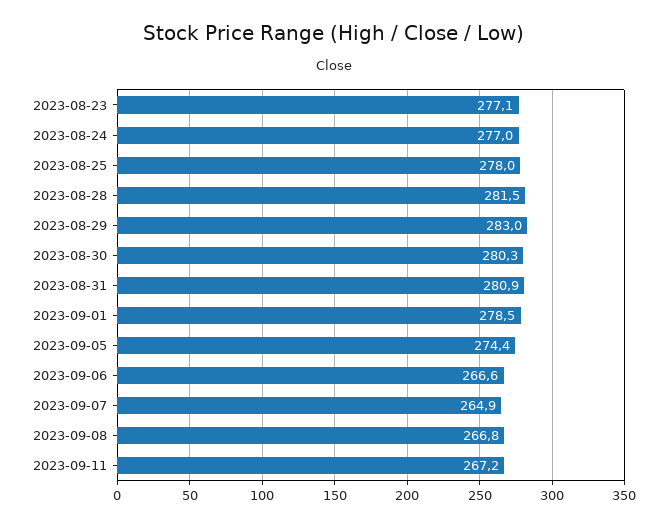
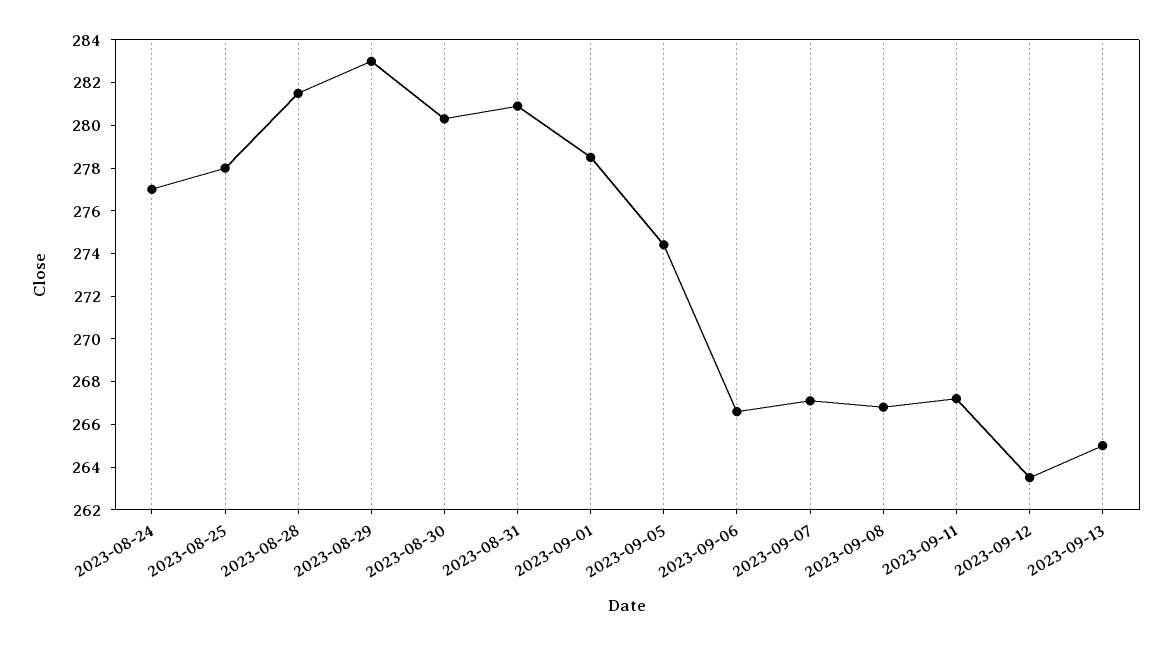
2023-08-23: 277.1 -> none
2023-09-07: 264.9 -> 267
2023-09-12: none -> 263.5
2023-09-13: none -> 265

